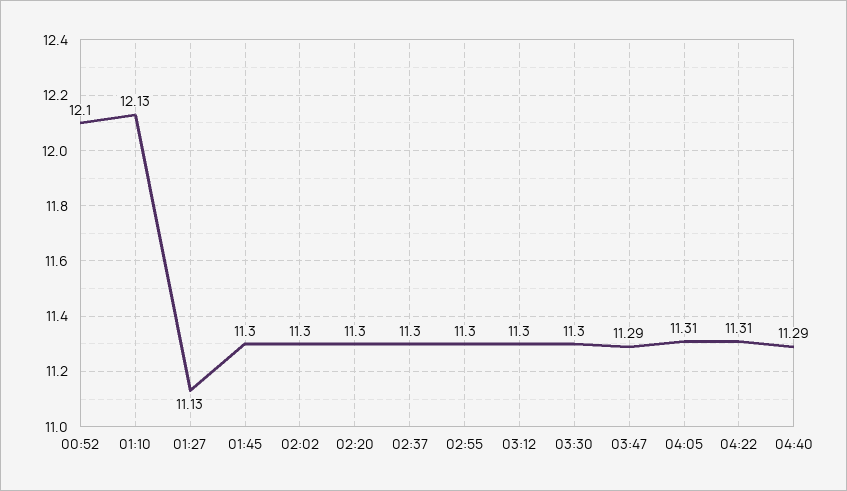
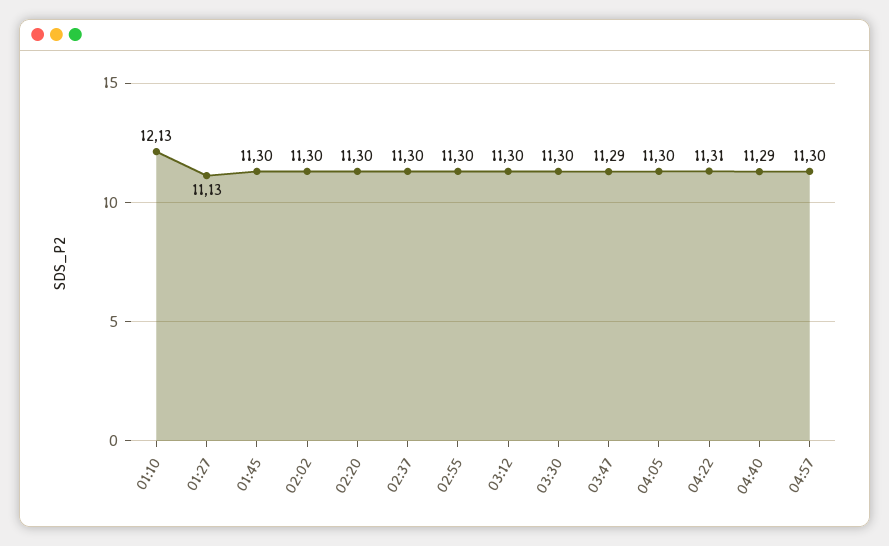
00:52: 12.1 -> none
04:05: 11.31 -> 11.3
04:57: none -> 11.3

